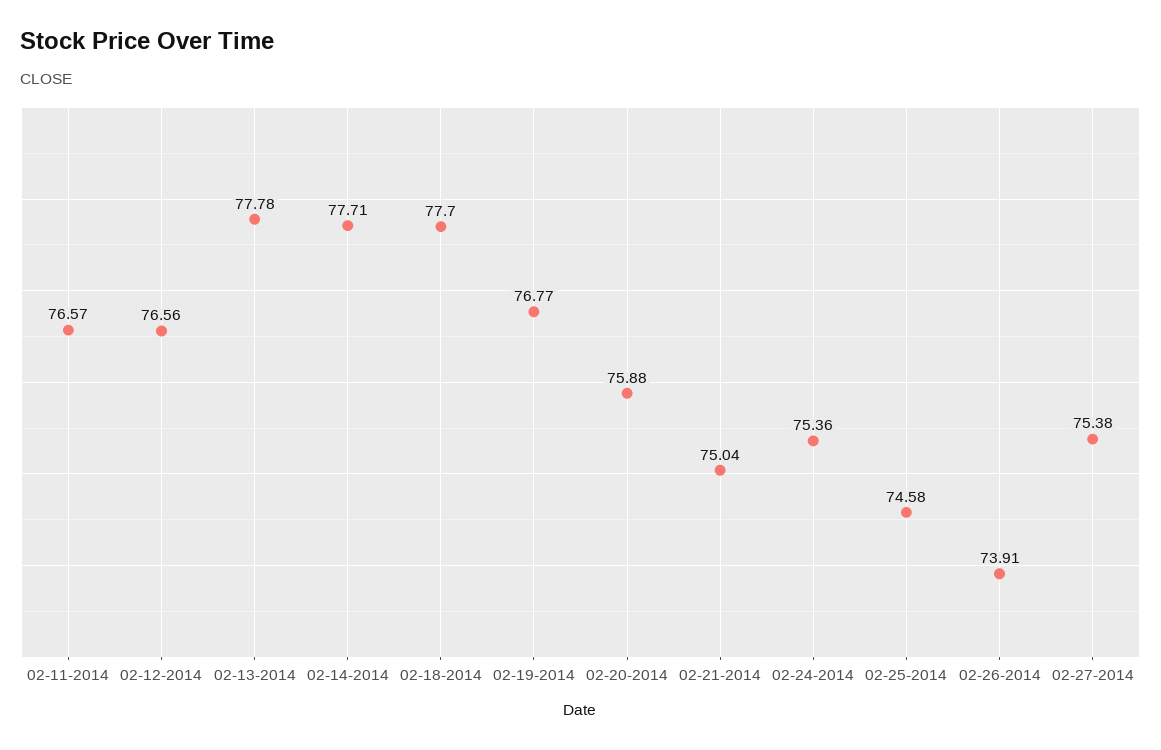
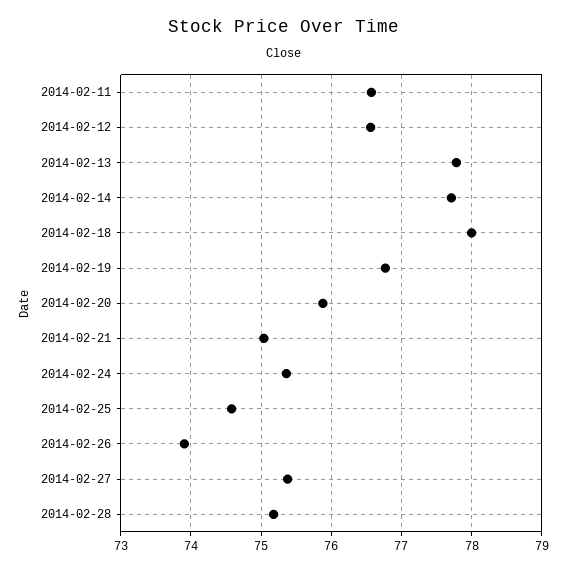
02-18-2014: 77.7 -> 78
2014-02-28: none -> 75.2

